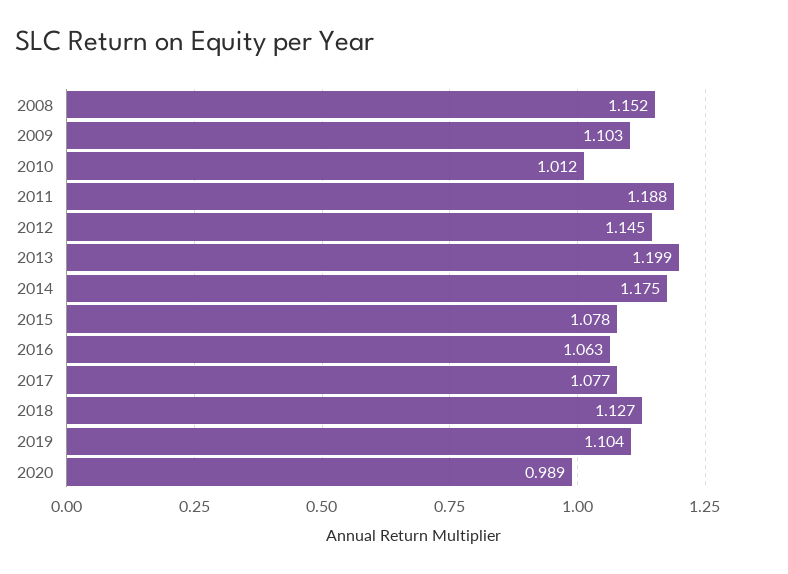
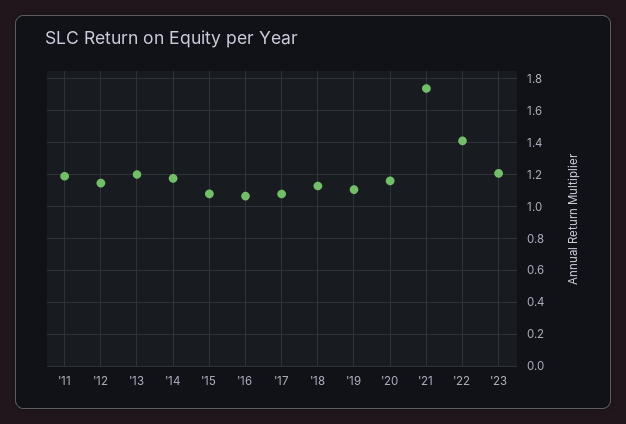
2008: 1.152 -> none
2009: 1.103 -> none
2010: 1.012 -> none
2020: 0.989 -> 1.15
'21: none -> 1.75
'22: none -> 1.4
'23: none -> 1.2

